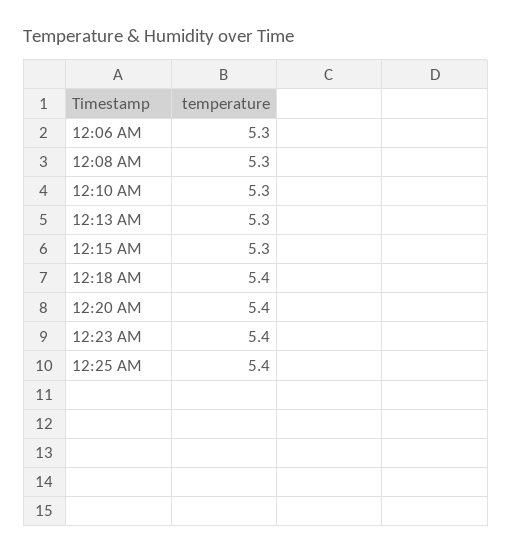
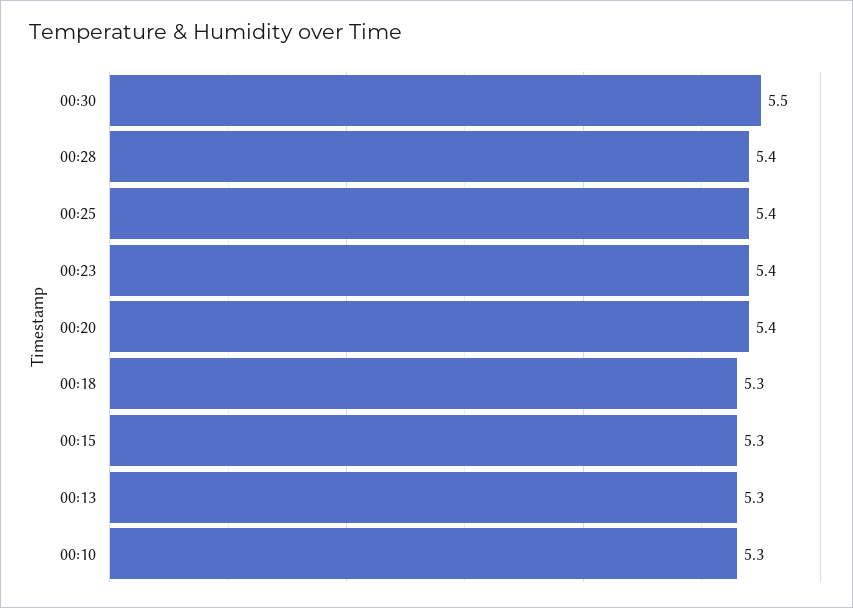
12:06 AM: 5.3 -> none
12:08 AM: 5.3 -> none
12:18 AM: 5.4 -> 5.3
00:30: none -> 5.5
00:28: none -> 5.4

